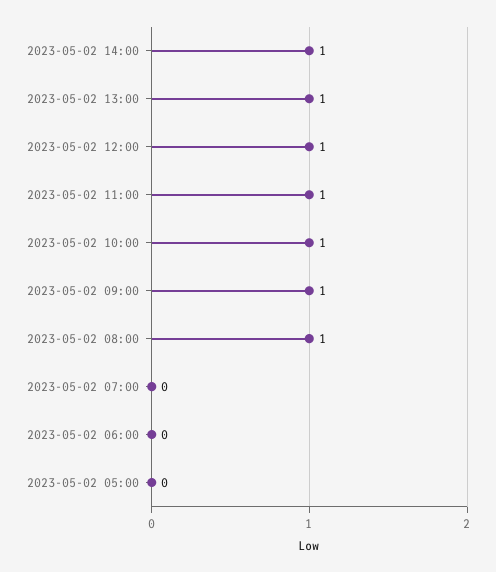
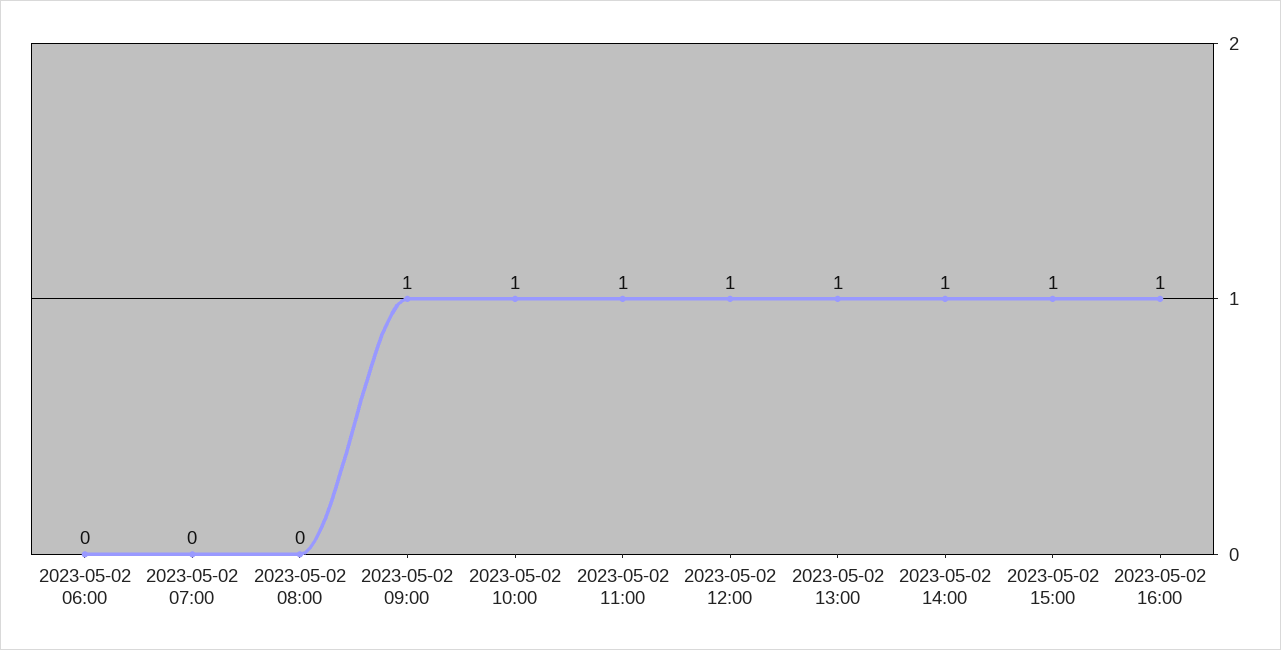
2023-05-02 08:00: 1 -> 0
2023-05-02 05:00: 0 -> none
2023-05-02 15:00: none -> 1
2023-05-02 16:00: none -> 1

